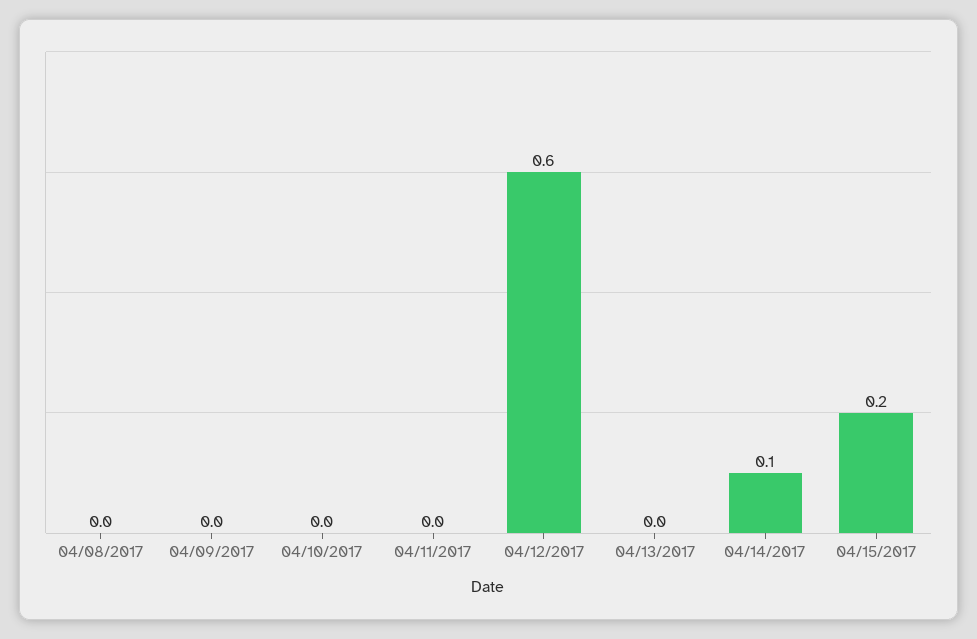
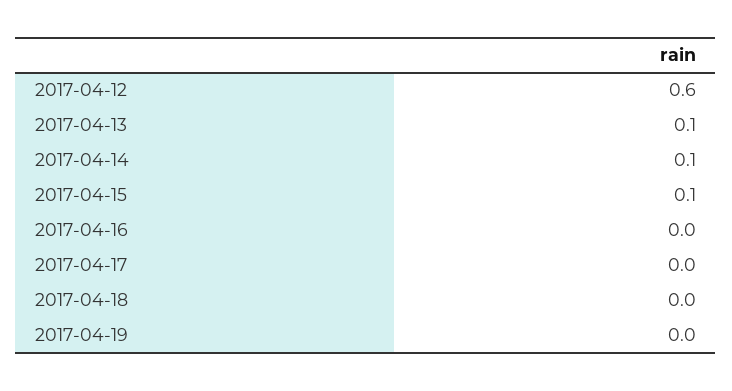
04/08/2017: 0 -> none
04/09/2017: 0 -> none
04/10/2017: 0 -> none
04/11/2017: 0 -> none
04/13/2017: 0 -> 0.1
04/15/2017: 0.2 -> 0.1
2017-04-16: none -> 0
2017-04-17: none -> 0
2017-04-18: none -> 0
2017-04-19: none -> 0

